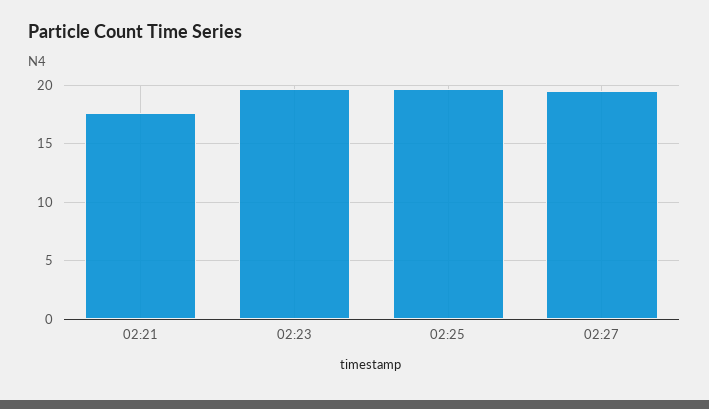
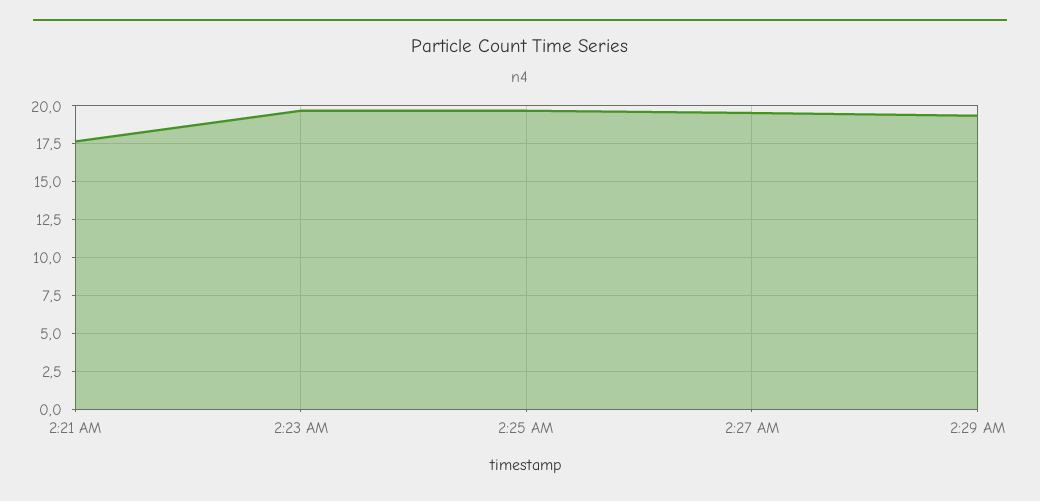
2:29 AM: none -> 19.5

